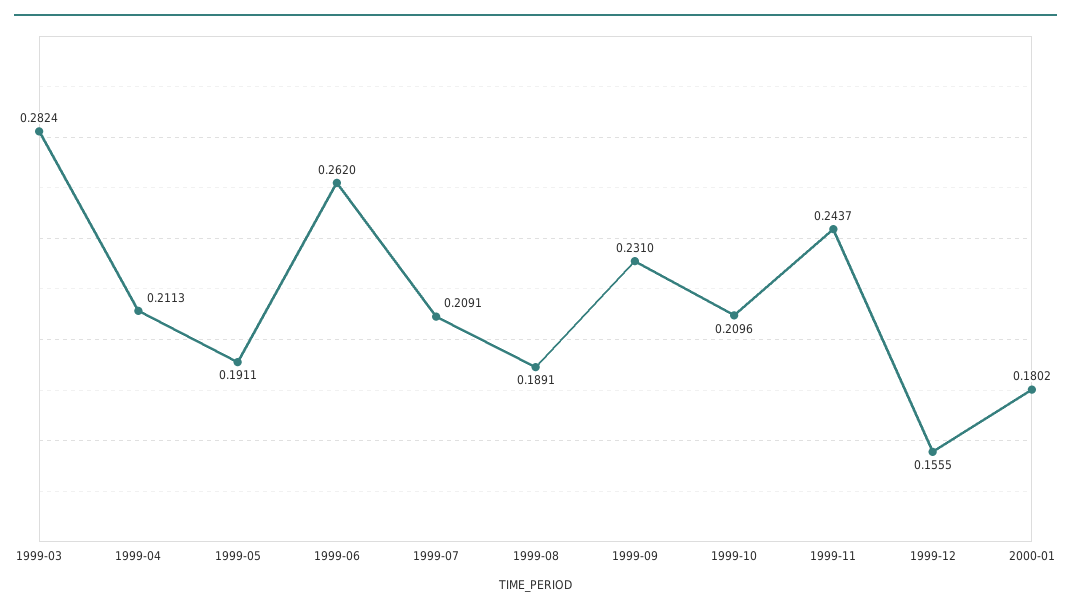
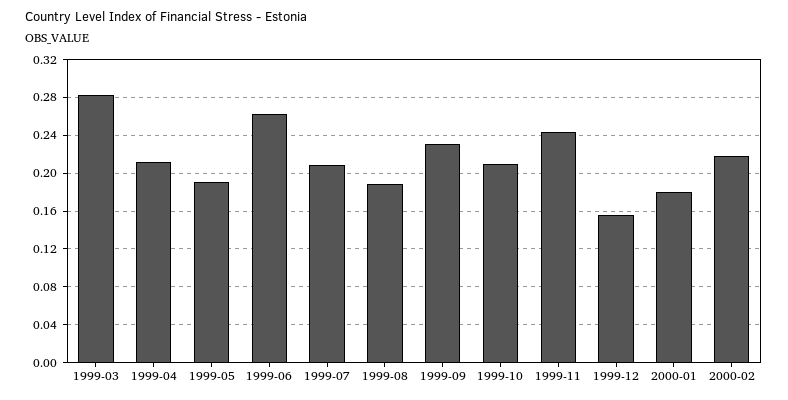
2000-02: none -> 0.22

